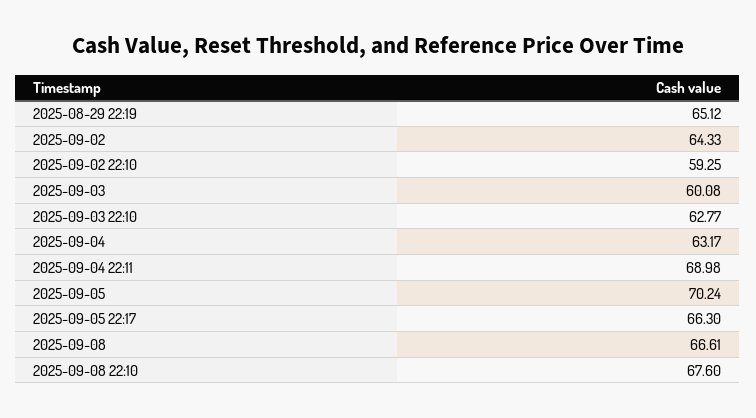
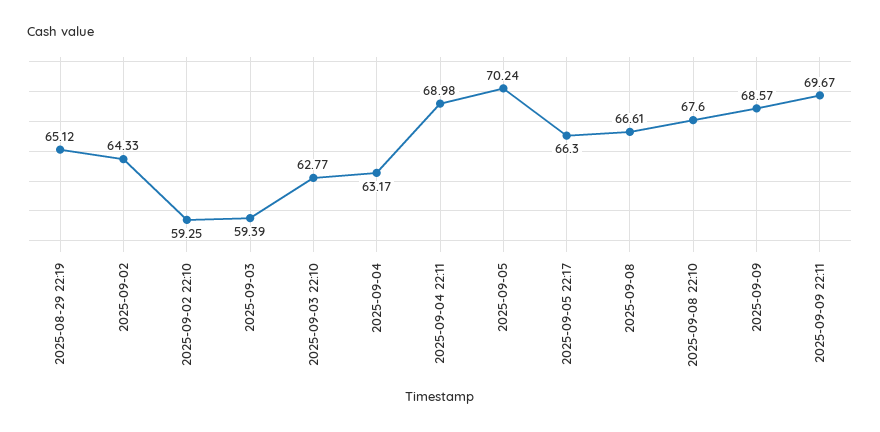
2025-09-03: 60.08 -> 59.39
2025-09-09: none -> 68.57
2025-09-09 22:11: none -> 69.67

